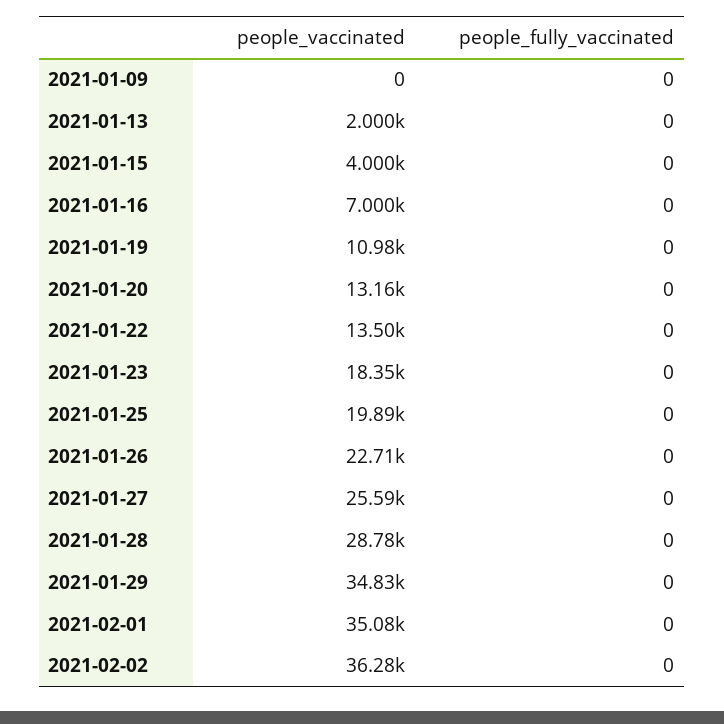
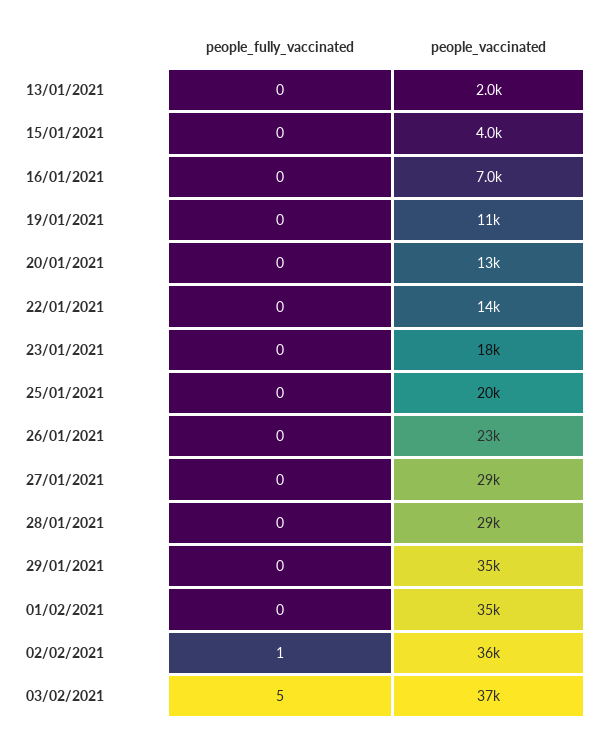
people_vaccinated, 2021-01-09: 0 -> none
people_fully_vaccinated, 2021-01-09: 0 -> none
people_vaccinated, 2021-01-27: 25590 -> 29000
people_fully_vaccinated, 2021-02-02: 0 -> 1
people_fully_vaccinated, 03/02/2021: none -> 5
people_vaccinated, 03/02/2021: none -> 37000

